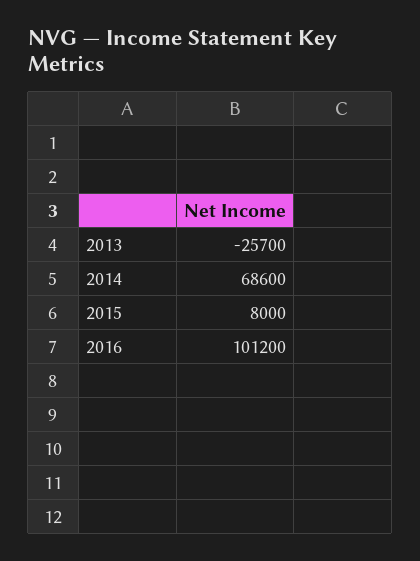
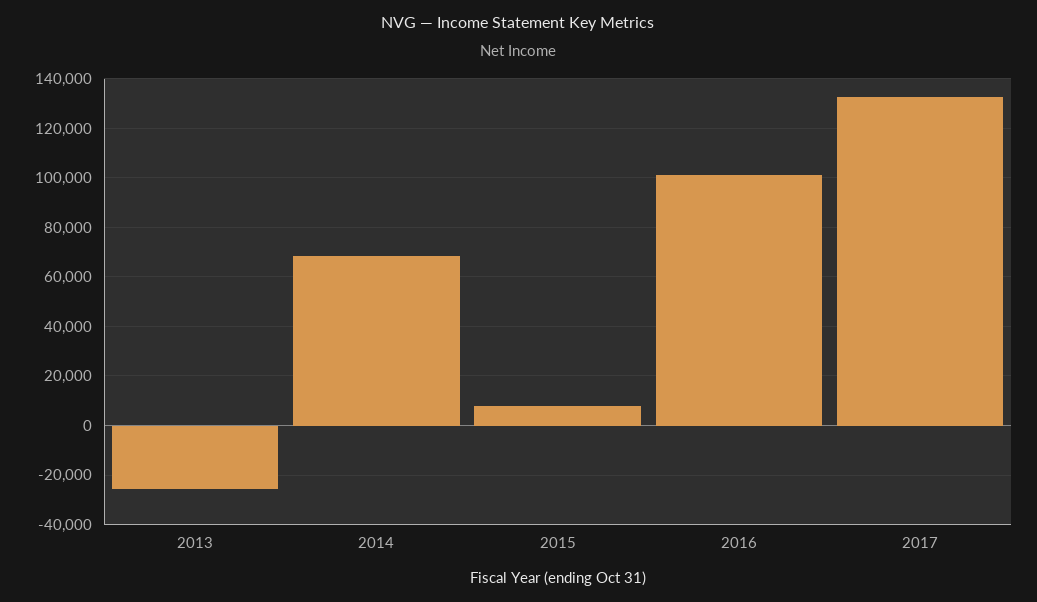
2017: none -> 132500

